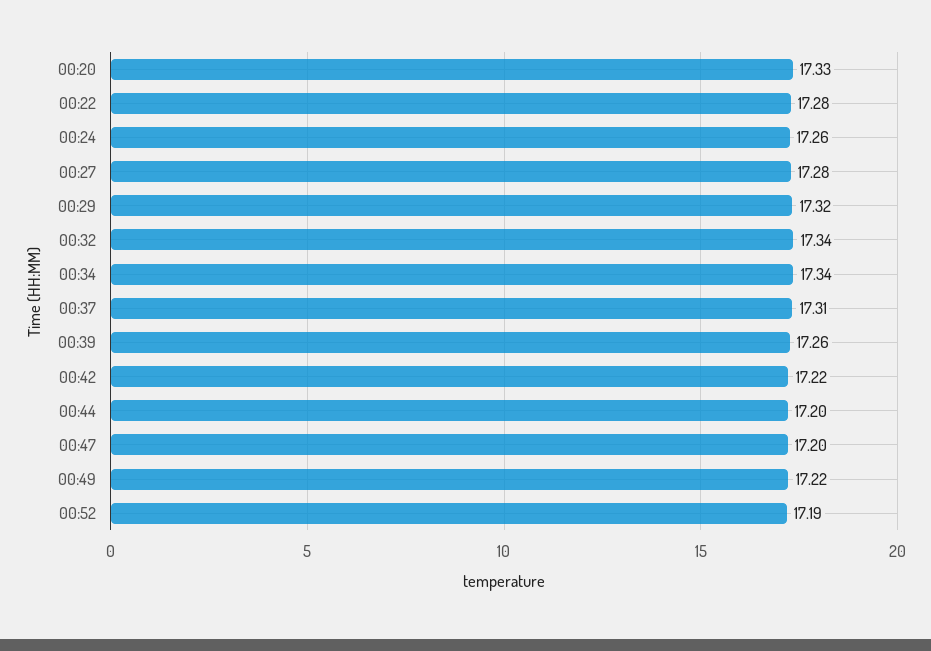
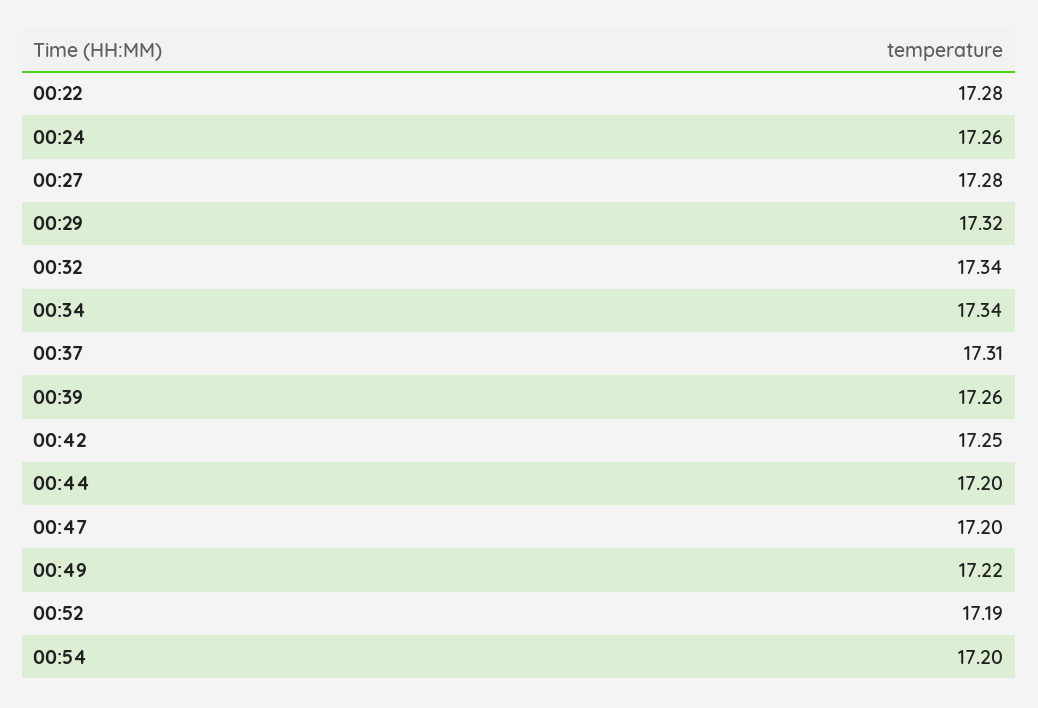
00:20: 17.33 -> none
00:42: 17.22 -> 17.25
00:54: none -> 17.2

